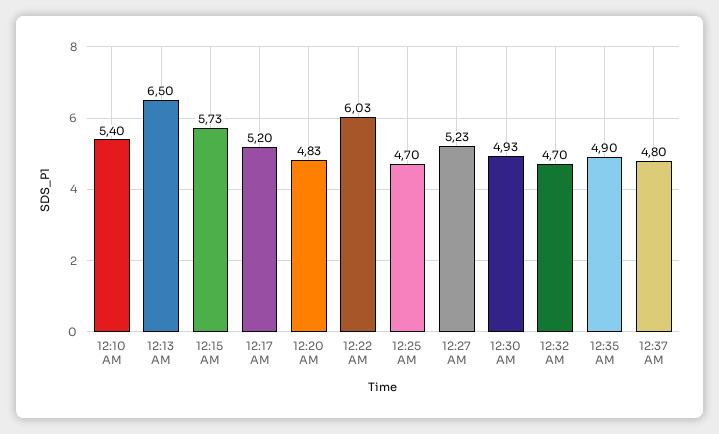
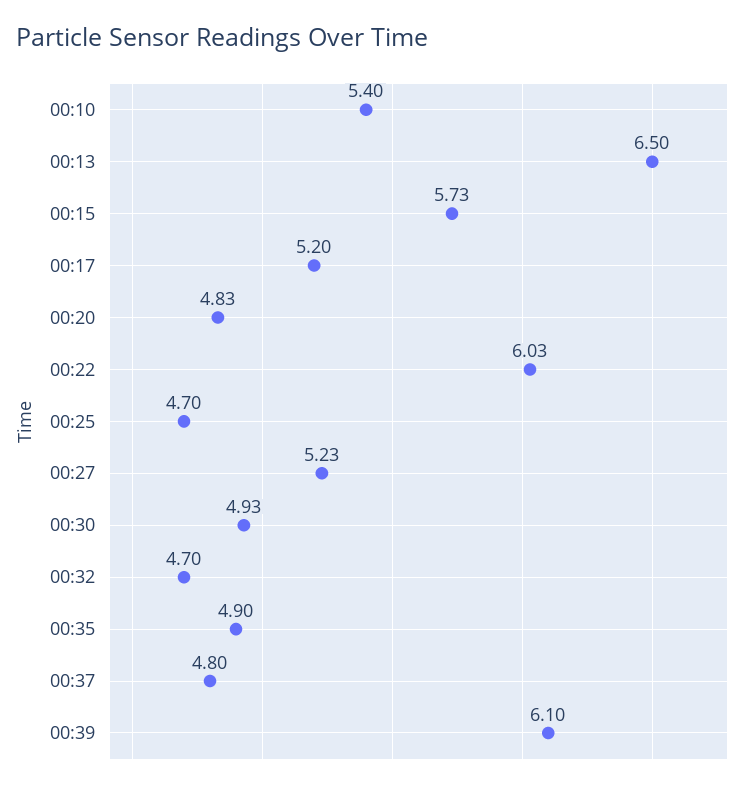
00:39: none -> 6.1

